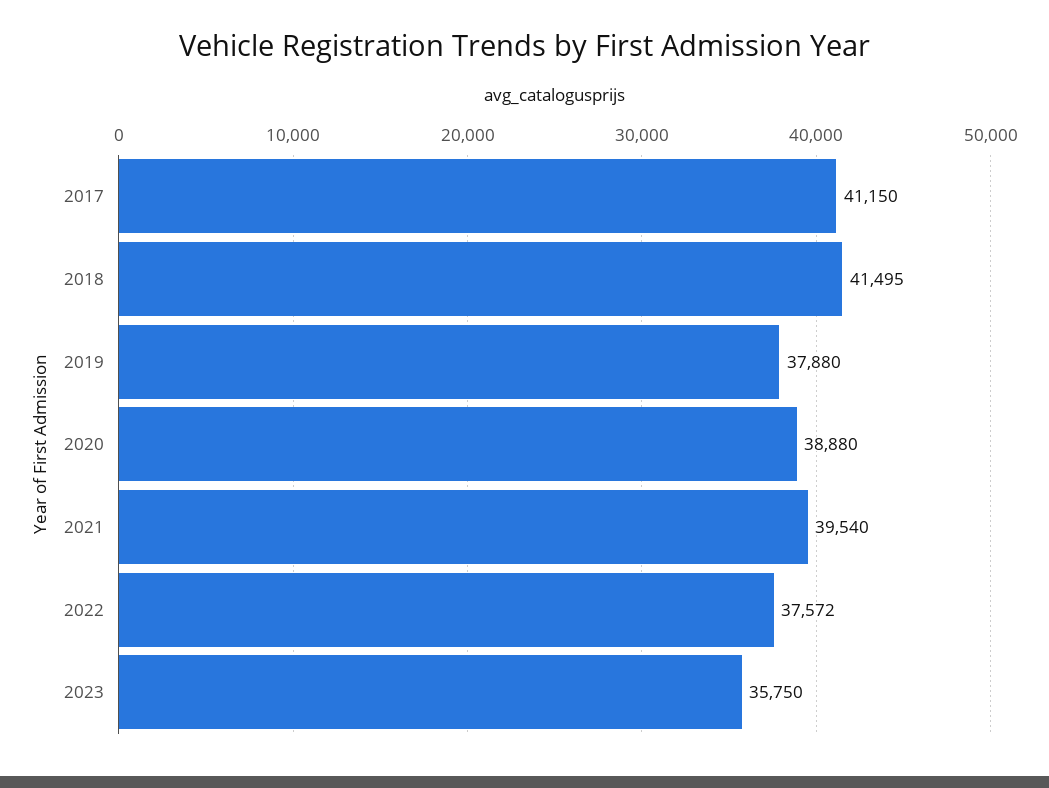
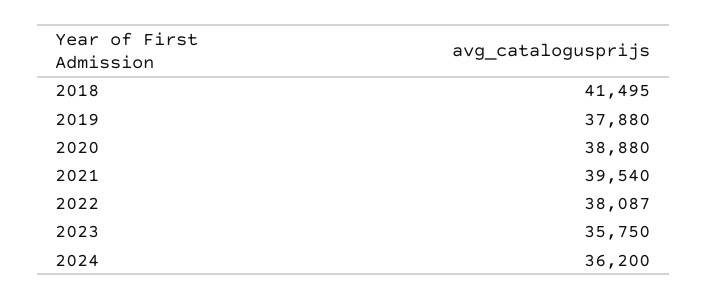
2017: 41150 -> none
2022: 37572 -> 38087
2024: none -> 36200

